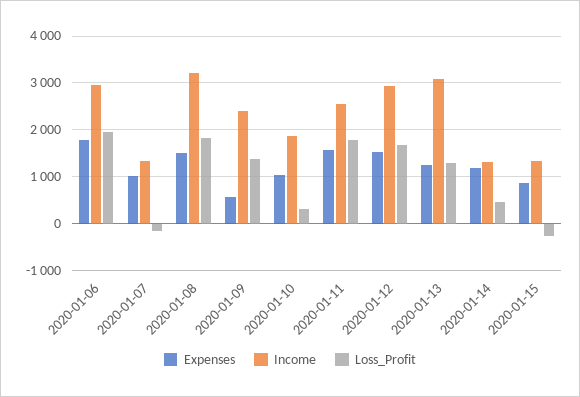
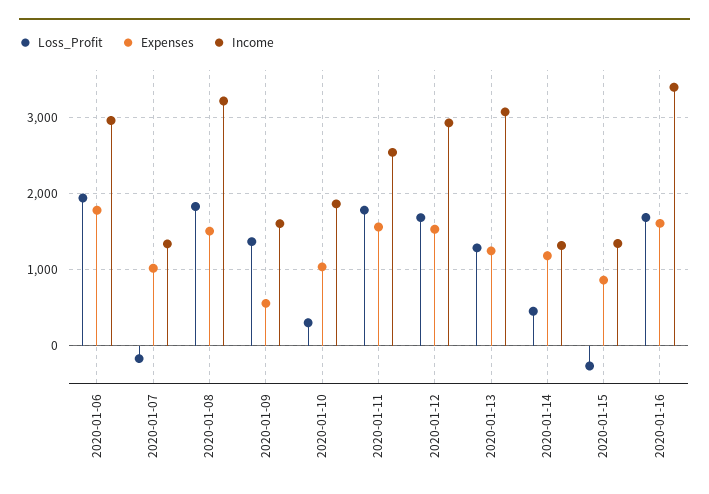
Income, 2020-01-09: 2400 -> 1600
Loss_Profit, 2020-01-16: none -> 1700
Expenses, 2020-01-16: none -> 1600
Income, 2020-01-16: none -> 3400

